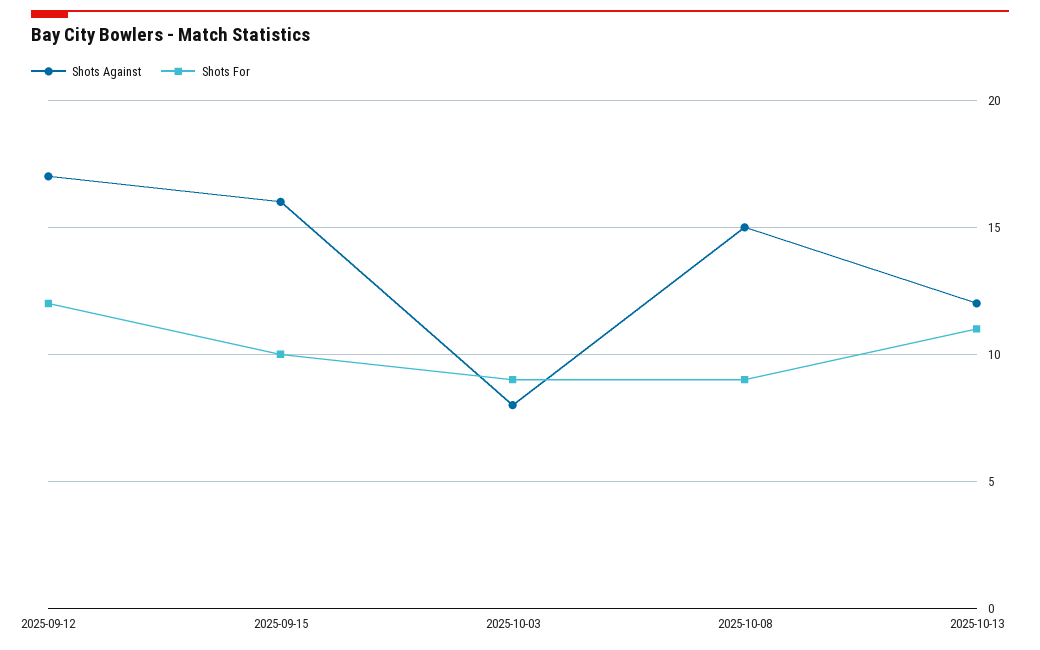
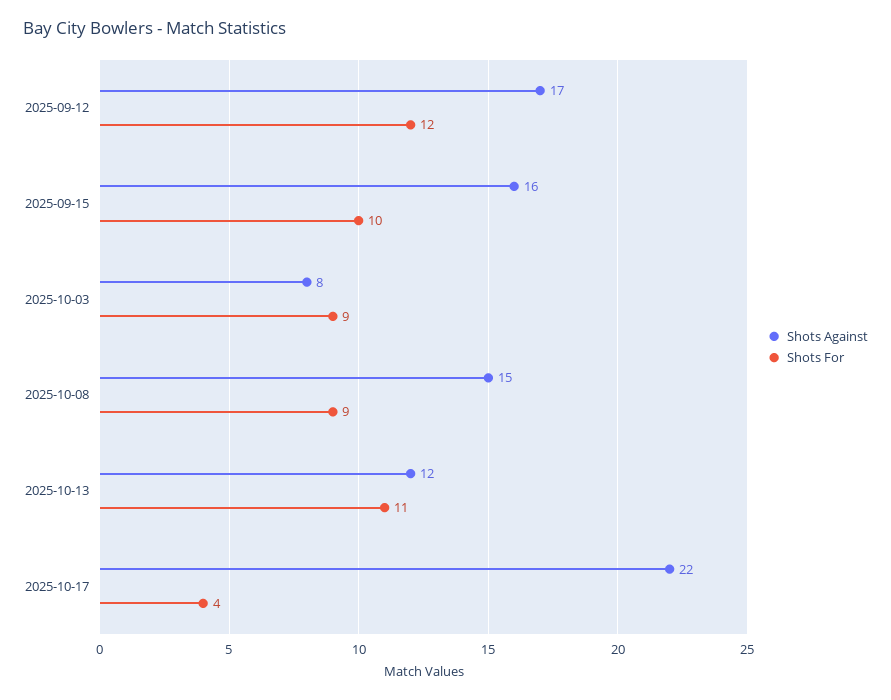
Shots Against, 2025-10-17: none -> 22
Shots For, 2025-10-17: none -> 4

